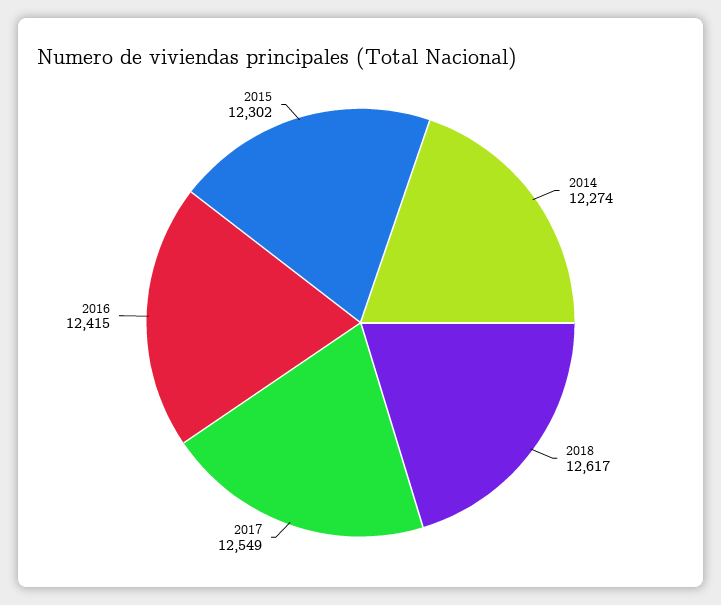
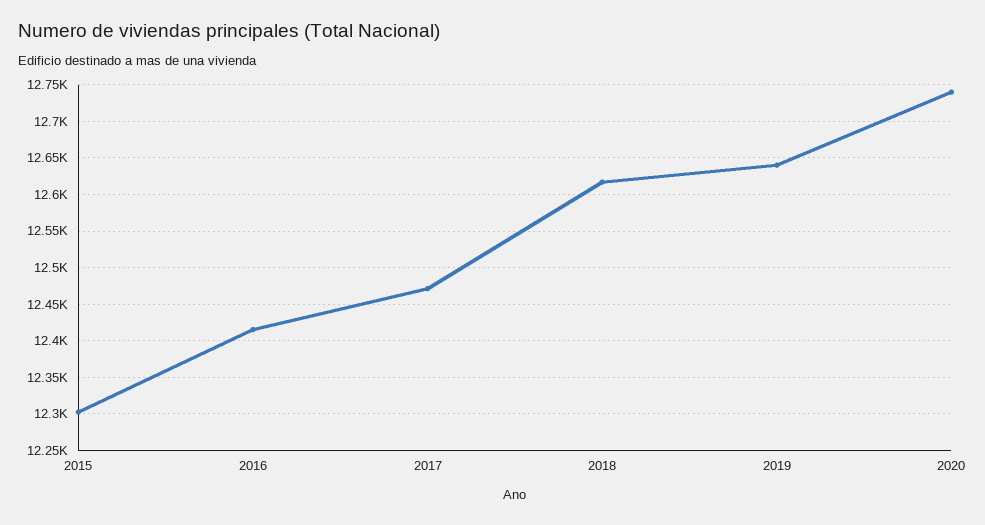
2014: 12274 -> none
2017: 12549 -> 12470
2019: none -> 12640
2020: none -> 12740

